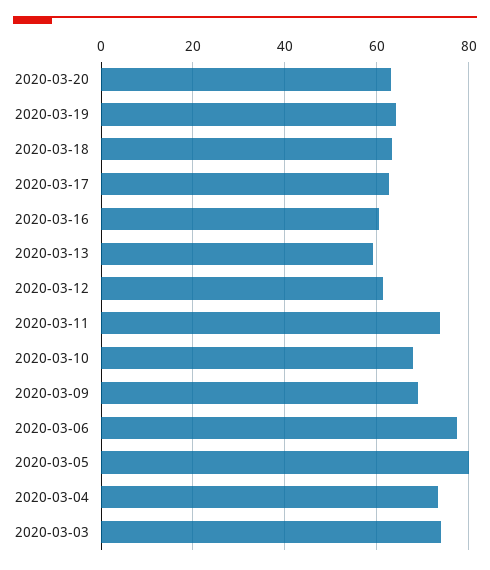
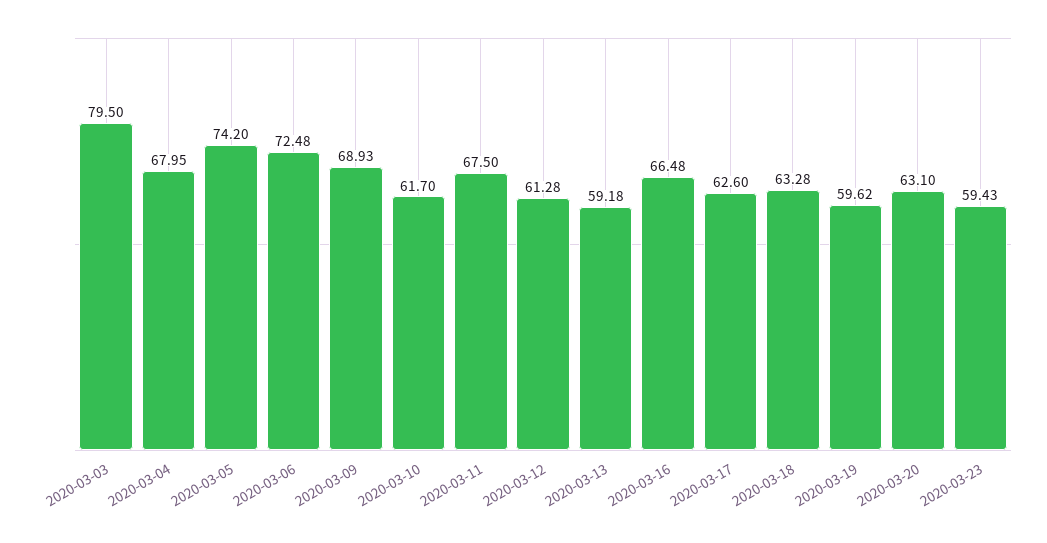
2020-03-19: 64 -> 59.62
2020-03-16: 60 -> 66.48
2020-03-11: 74 -> 67.5
2020-03-10: 68 -> 61.7
2020-03-06: 78 -> 72.48
2020-03-05: 80 -> 74.2
2020-03-04: 74 -> 67.95
2020-03-03: 74 -> 79.5
2020-03-23: none -> 59.43

